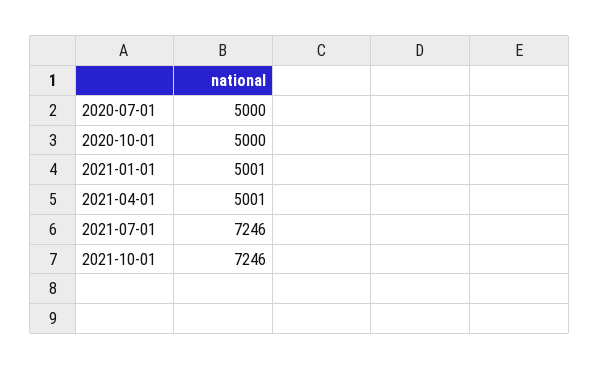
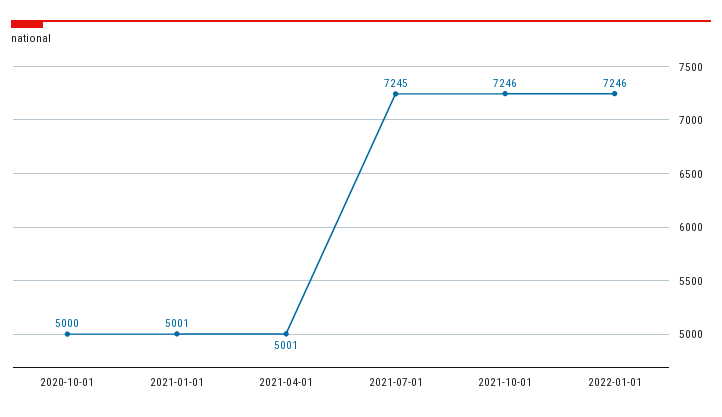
2020-07-01: 5000 -> none
2021-07-01: 7246 -> 7245
2022-01-01: none -> 7246

